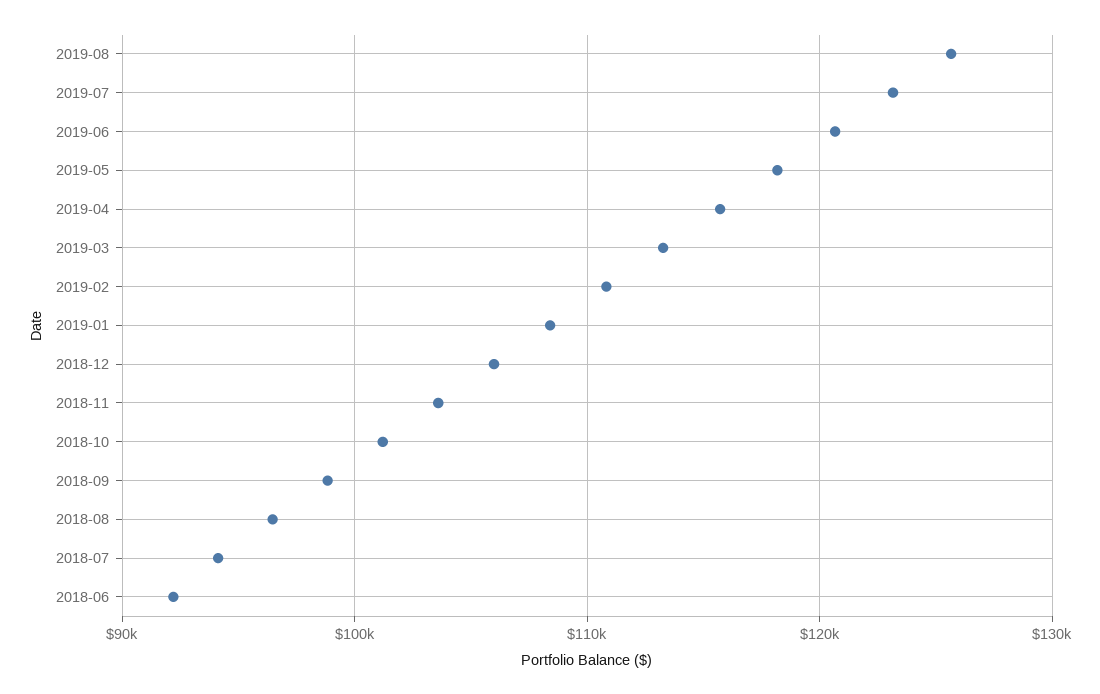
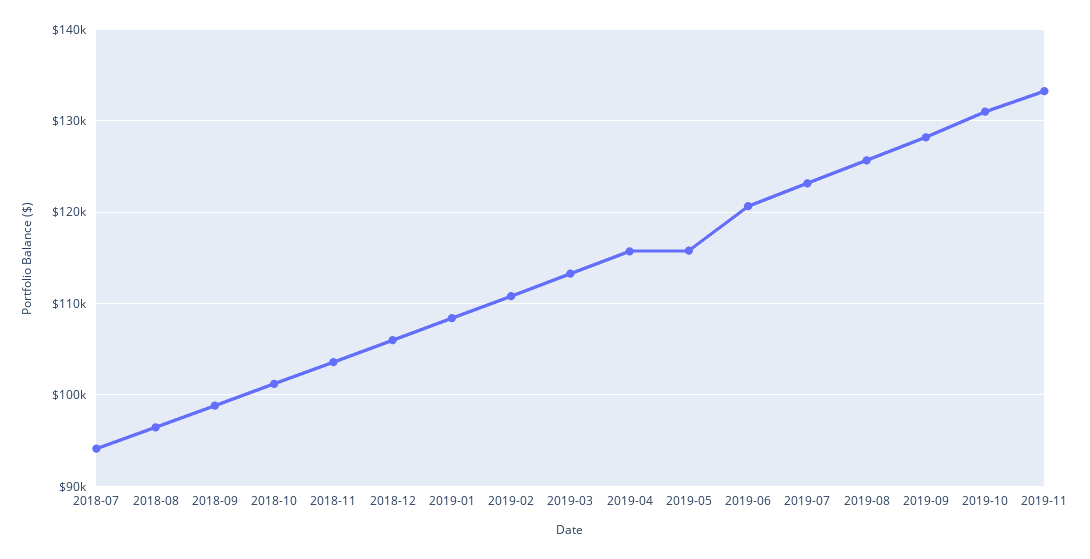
2019-05: 118000 -> 116000
2018-06: 92000 -> none
2019-09: none -> 128000
2019-10: none -> 131000
2019-11: none -> 133000

